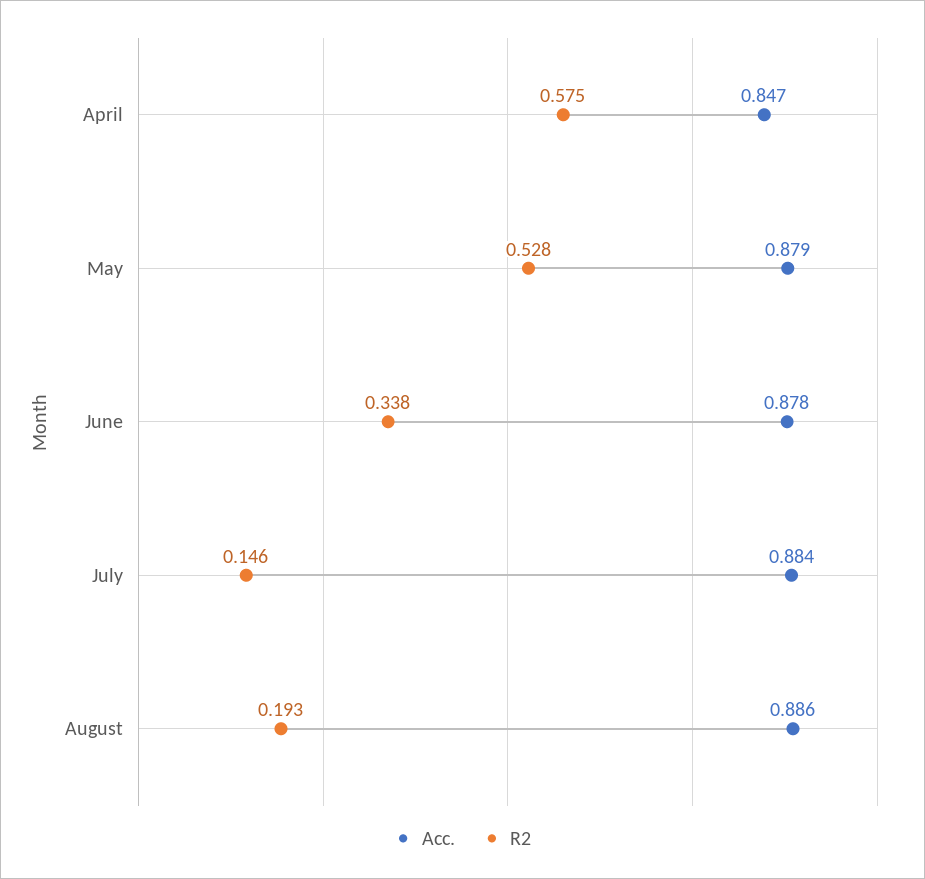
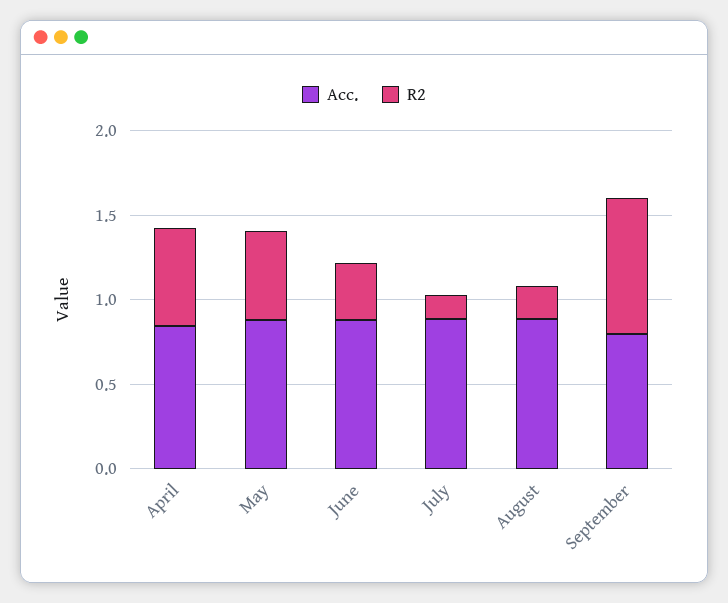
Acc., September: none -> 0.8
R2, September: none -> 0.8

